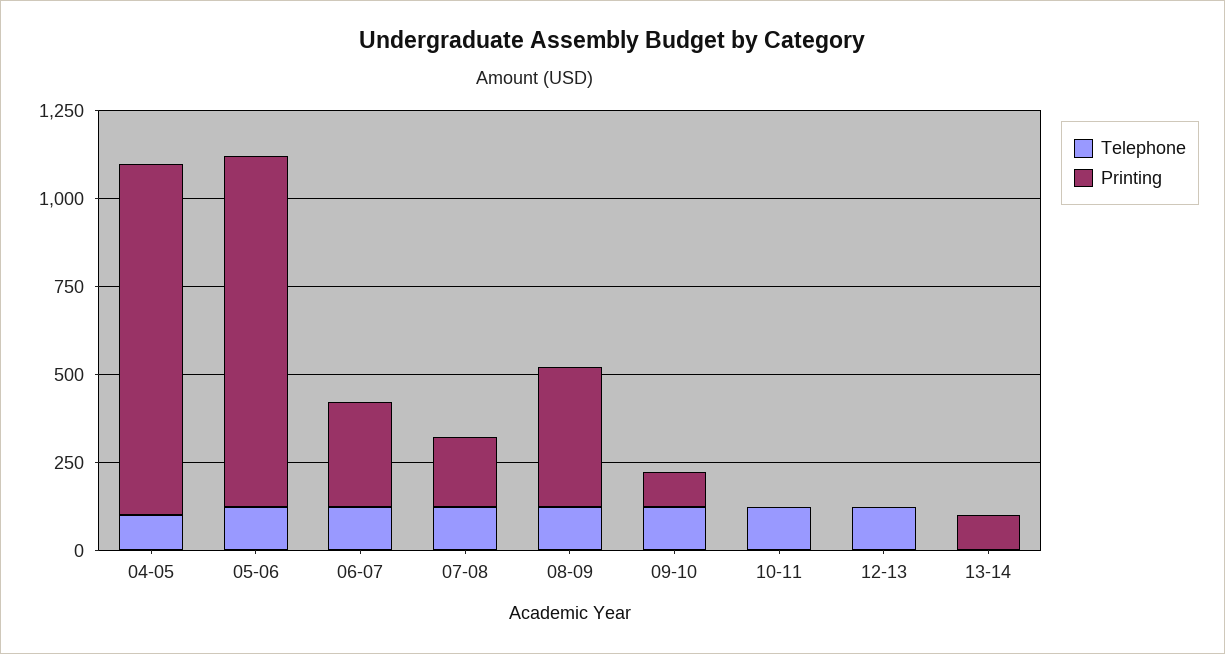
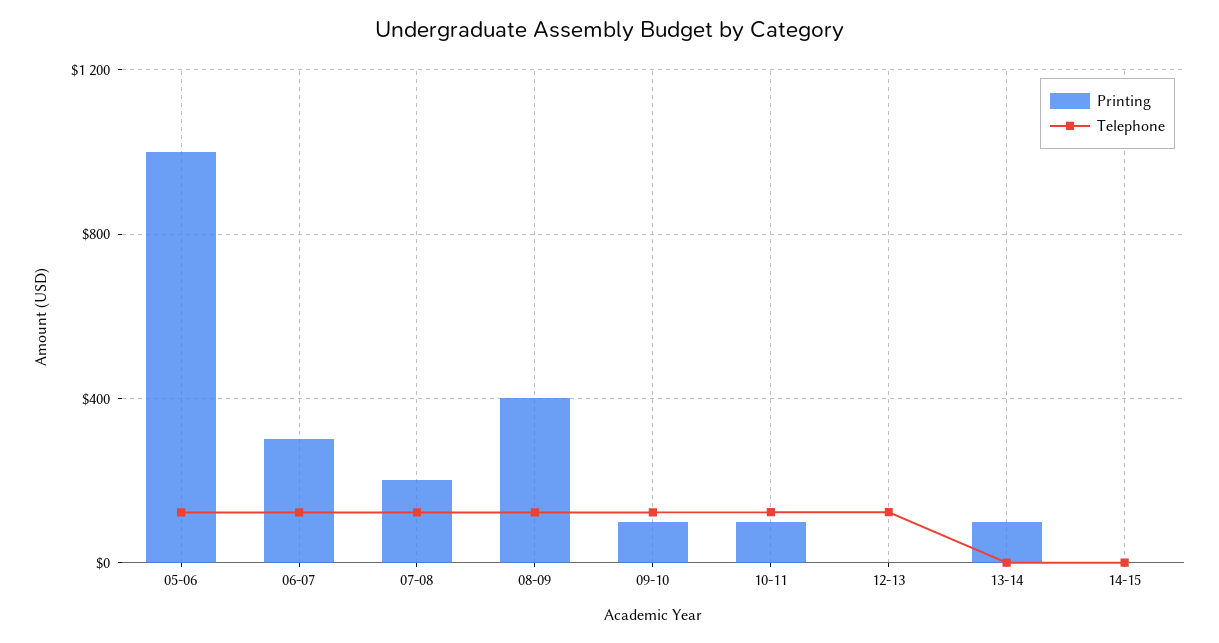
Telephone, 04-05: 100 -> none
Printing, 04-05: 1000 -> none
Printing, 10-11: 0 -> 100
Printing, 14-15: none -> 0
Telephone, 14-15: none -> 0

